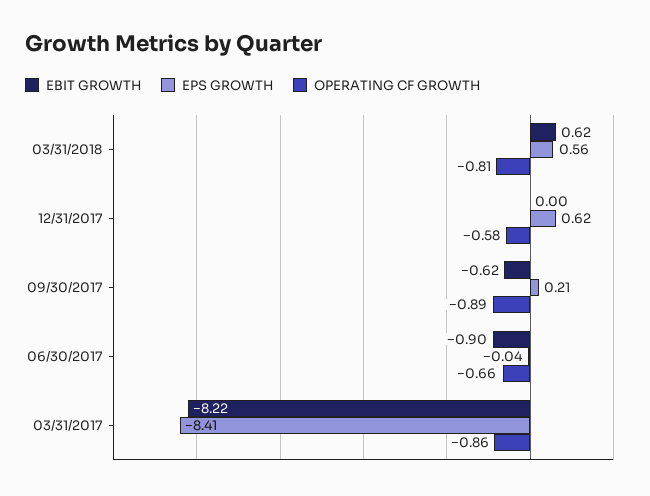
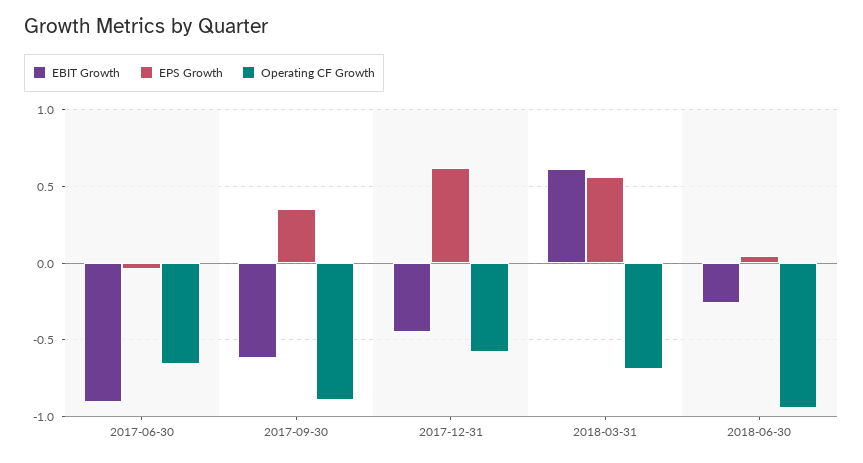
OPERATING CF GROWTH, 03/31/2018: -0.81 -> -0.7
EBIT GROWTH, 12/31/2017: 0 -> -0.45
EPS GROWTH, 09/30/2017: 0.21 -> 0.35
EBIT GROWTH, 03/31/2017: -8.22 -> none
EPS GROWTH, 03/31/2017: -8.41 -> none
OPERATING CF GROWTH, 03/31/2017: -0.86 -> none
EBIT GROWTH, 2018-06-30: none -> -0.25
EPS GROWTH, 2018-06-30: none -> 0.05
OPERATING CF GROWTH, 2018-06-30: none -> -0.95

